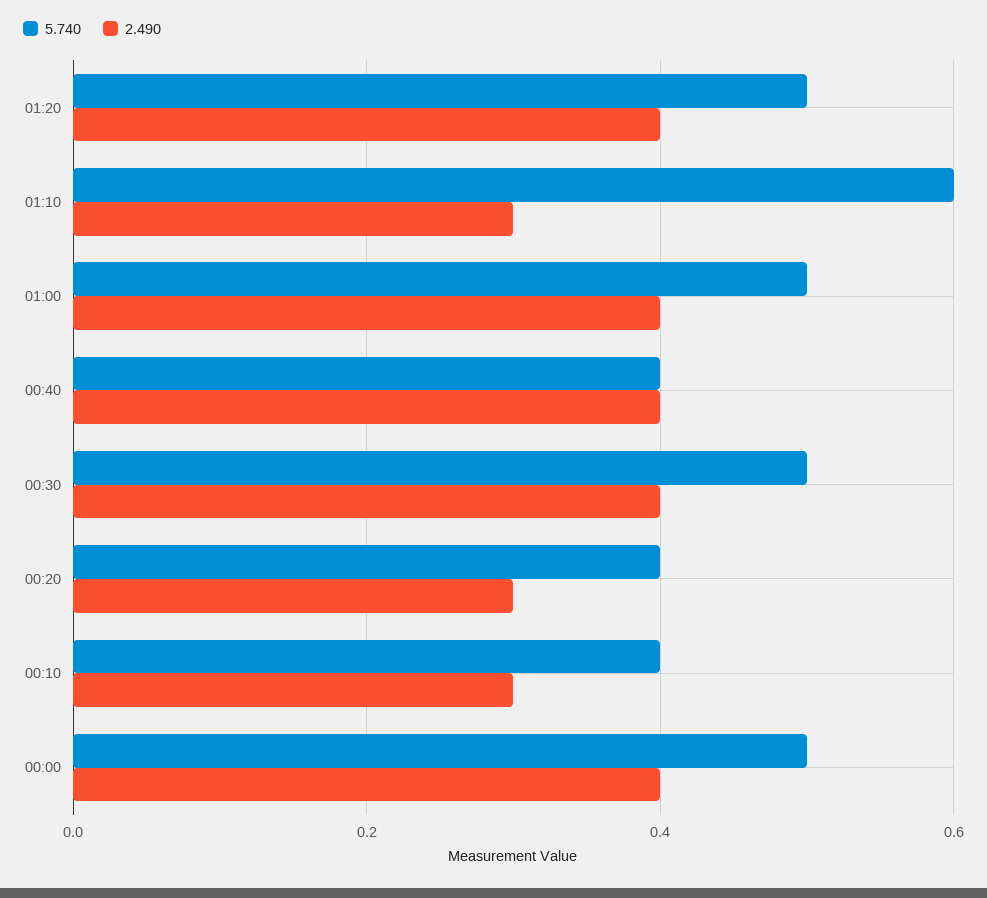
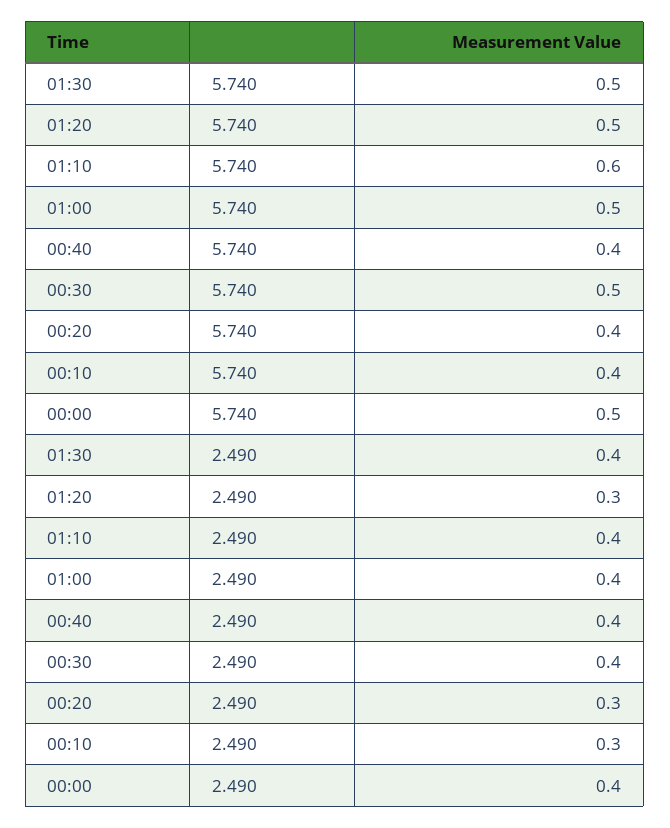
2.490, 01:20: 0.4 -> 0.3
2.490, 01:10: 0.3 -> 0.4
5.740, 01:30: none -> 0.5
2.490, 01:30: none -> 0.4

